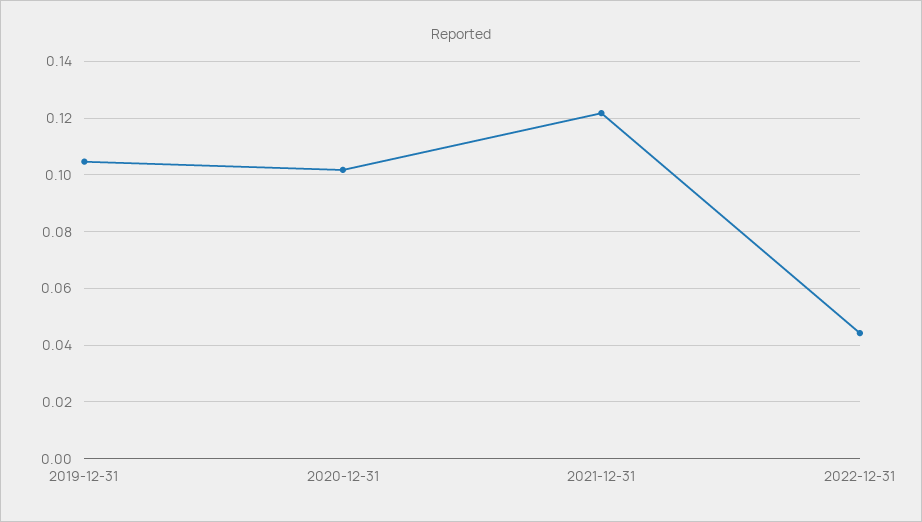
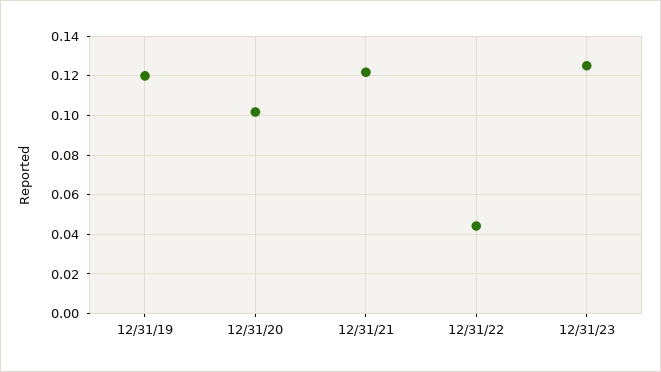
2019-12-31: 0.105 -> 0.12
12/31/23: none -> 0.125

